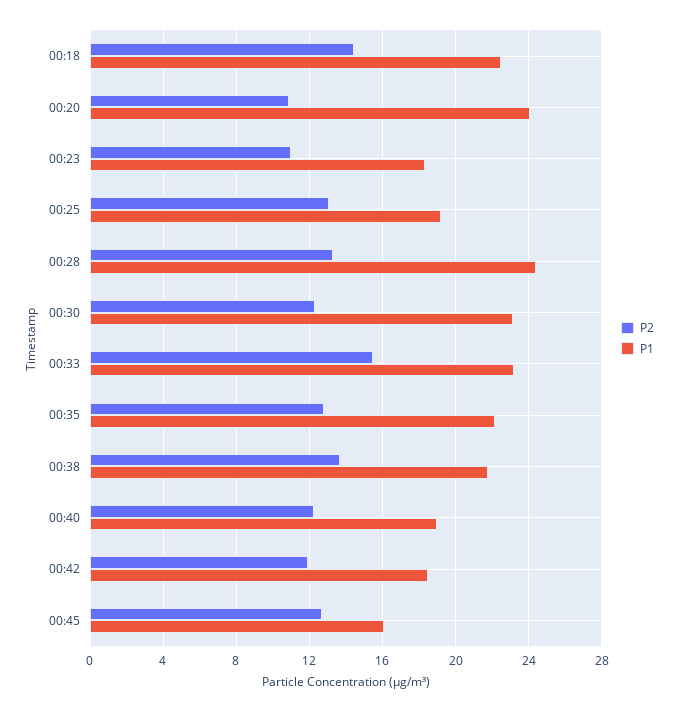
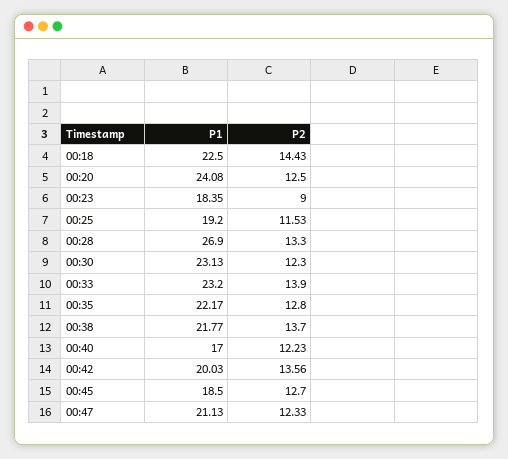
P2, 00:20: 11 -> 12.5
P2, 00:23: 11 -> 9
P2, 00:25: 13 -> 11.53
P1, 00:28: 24.5 -> 26.9
P2, 00:33: 15.5 -> 13.9
P1, 00:40: 19 -> 17
P2, 00:42: 12 -> 13.56
P1, 00:42: 18.5 -> 20.03
P1, 00:45: 16 -> 18.5
P1, 00:47: none -> 21.13
P2, 00:47: none -> 12.33

